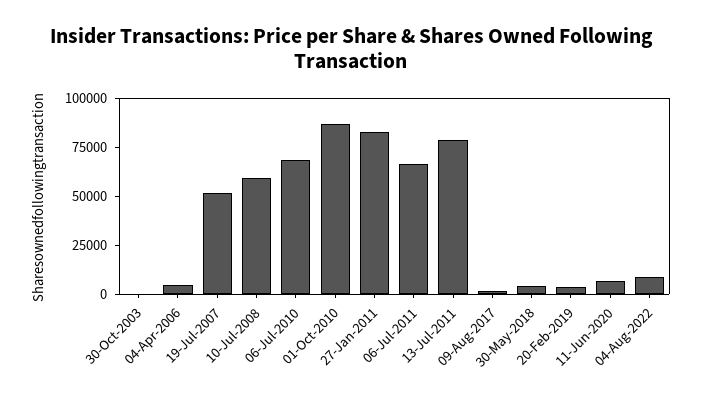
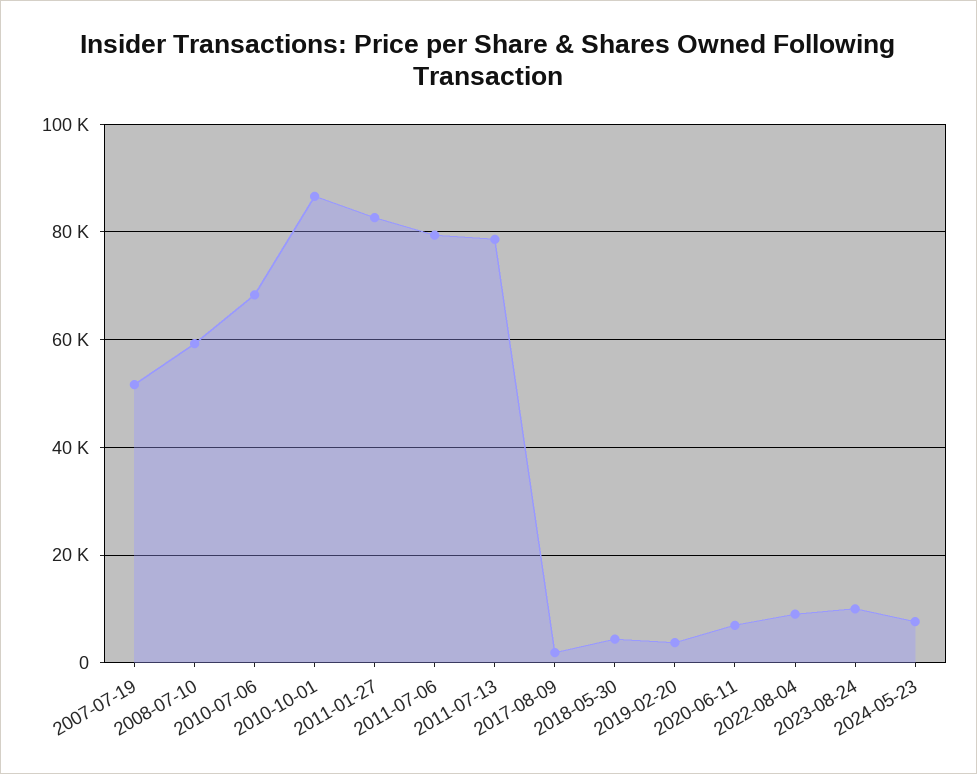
30-Oct-2003: 0 -> none
04-Apr-2006: 5000 -> none
06-Jul-2011: 65000 -> 80000
2023-08-24: none -> 10000
2024-05-23: none -> 8000

